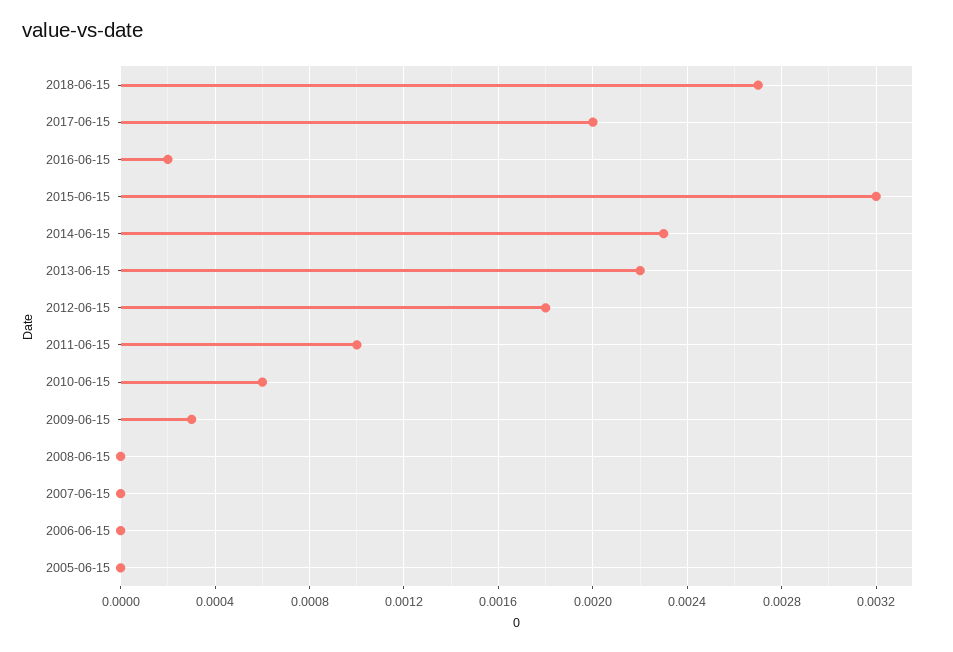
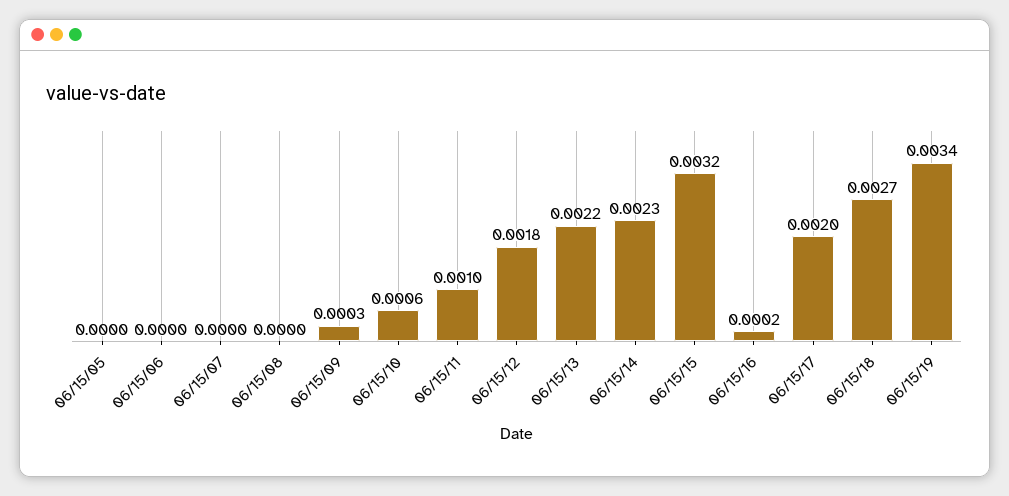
06/15/19: none -> 0.0034

